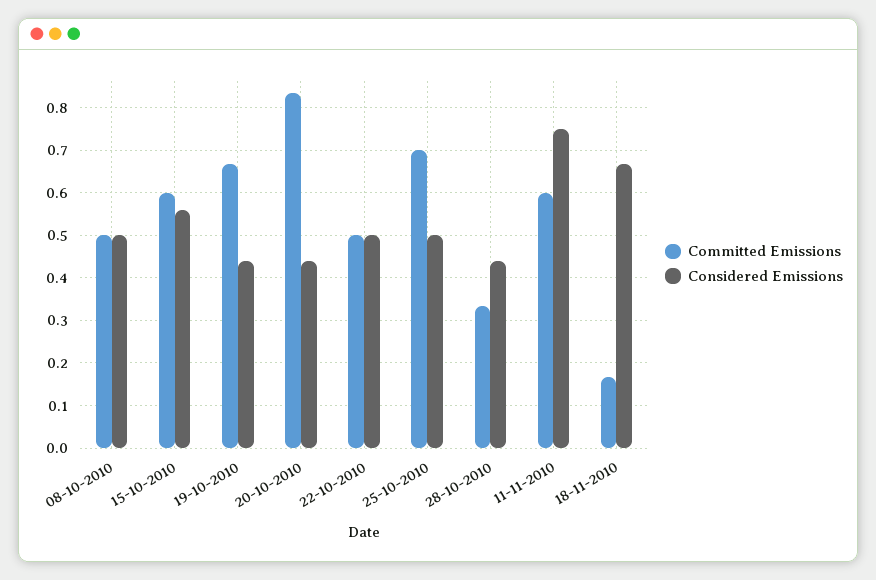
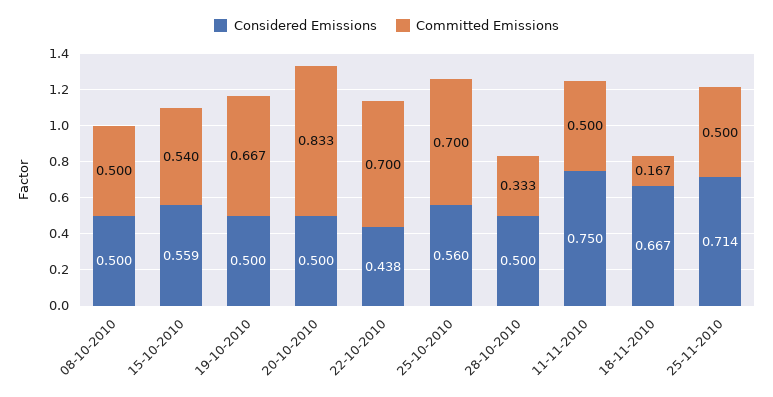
Committed Emissions, 15-10-2010: 0.6 -> 0.54
Considered Emissions, 19-10-2010: 0.44 -> 0.5
Considered Emissions, 20-10-2010: 0.44 -> 0.5
Committed Emissions, 22-10-2010: 0.5 -> 0.7
Considered Emissions, 22-10-2010: 0.5 -> 0.438
Considered Emissions, 25-10-2010: 0.5 -> 0.56
Considered Emissions, 28-10-2010: 0.44 -> 0.5
Committed Emissions, 11-11-2010: 0.6 -> 0.5
Considered Emissions, 25-11-2010: none -> 0.714
Committed Emissions, 25-11-2010: none -> 0.5

